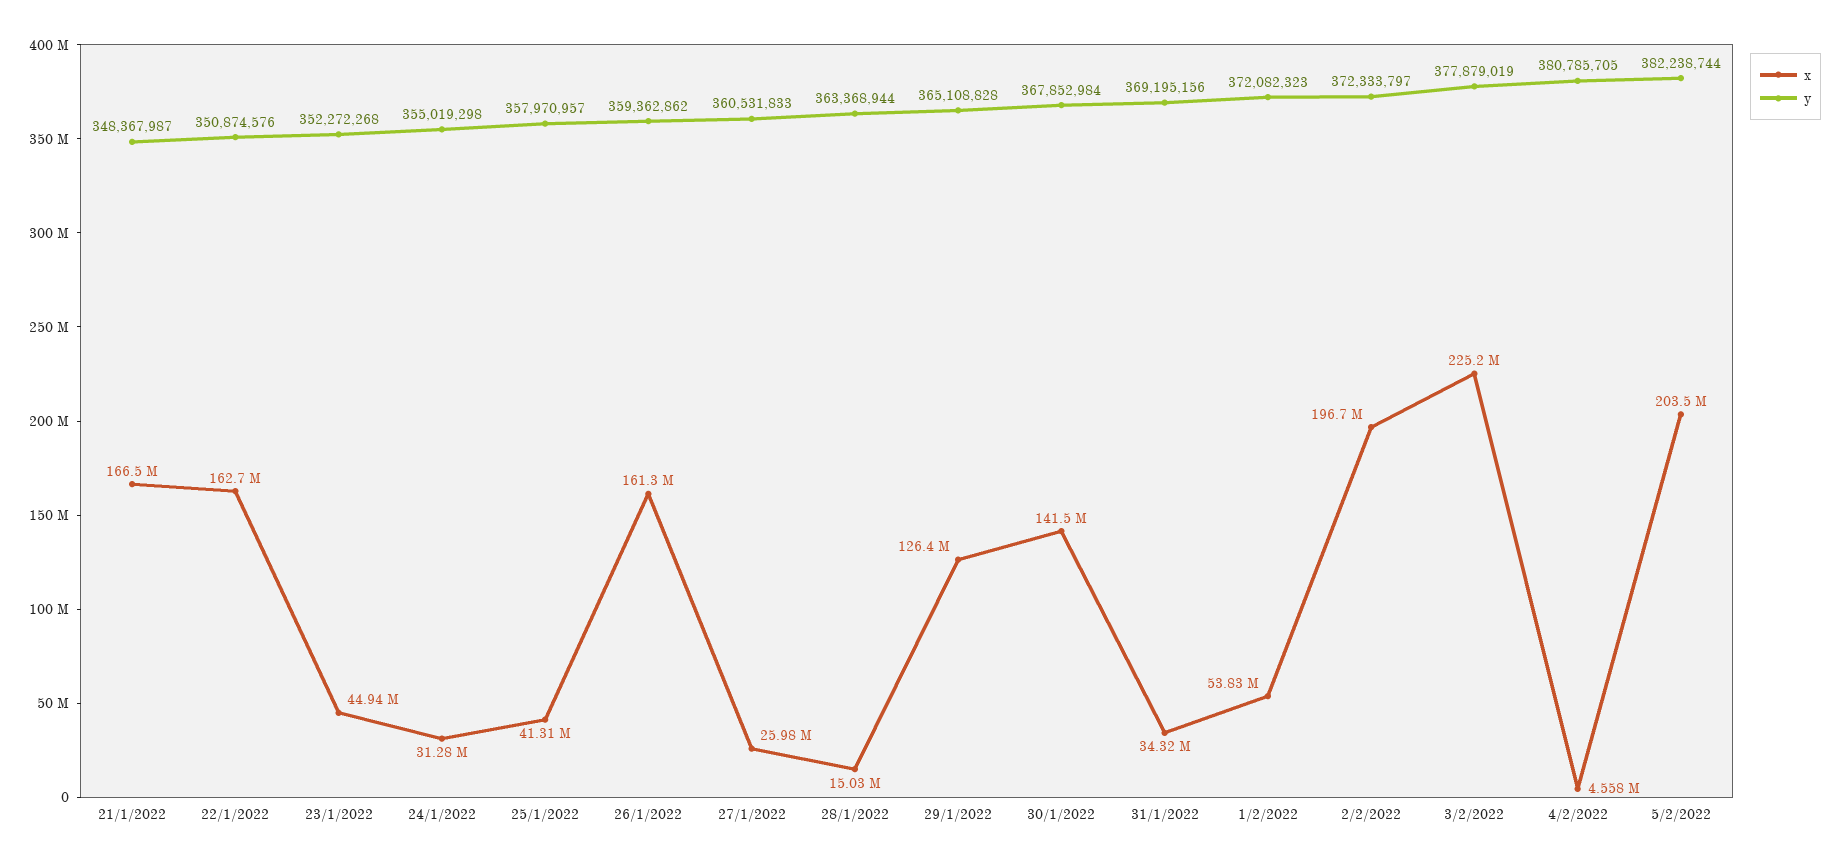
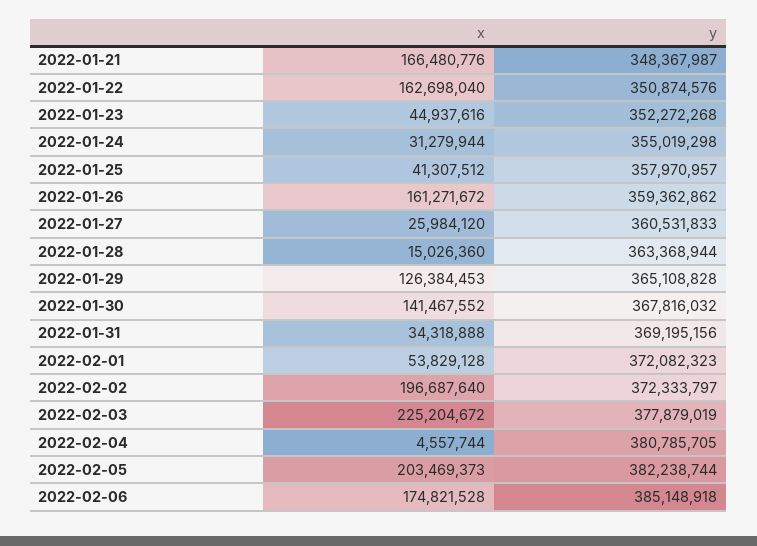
y, 30/1/2022: 367852984 -> 367816032
x, 2022-02-06: none -> 174821528
y, 2022-02-06: none -> 385148918

